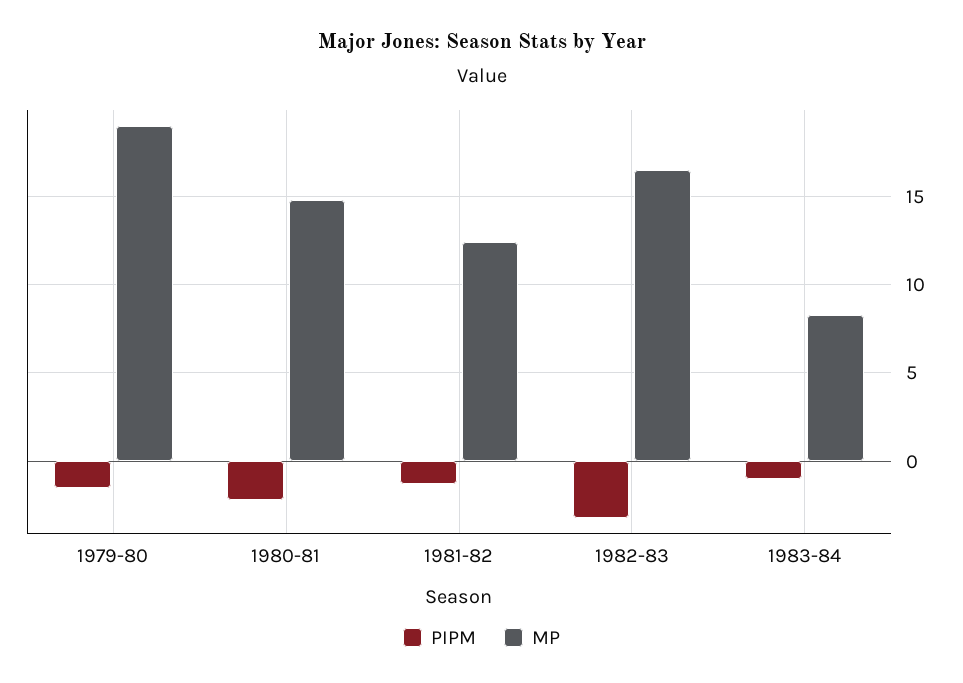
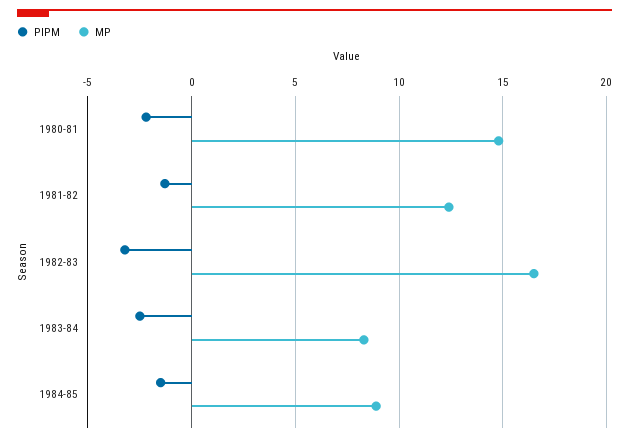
PIPM, 1979-80: -1.5 -> none
MP, 1979-80: 19 -> none
PIPM, 1983-84: -1 -> -2.5
PIPM, 1984-85: none -> -1.5
MP, 1984-85: none -> 9

